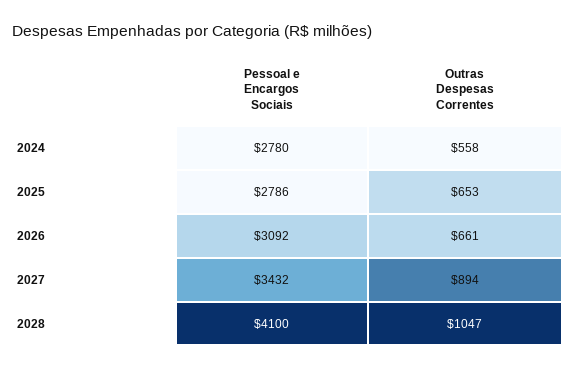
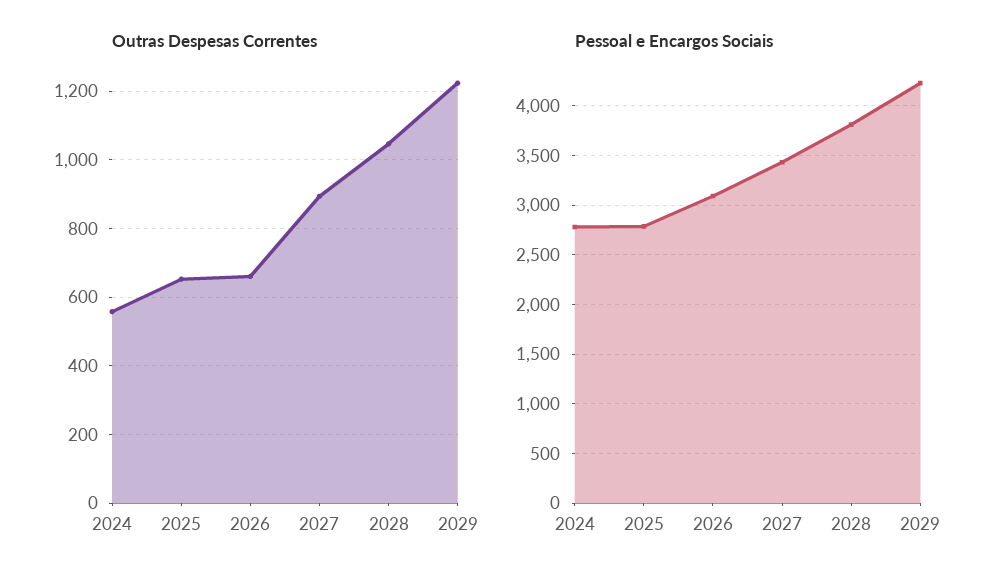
Pessoal e Encargos Sociais, 2028: 4100 -> 3800
Outras Despesas Correntes, 2029: none -> 1220
Pessoal e Encargos Sociais, 2029: none -> 4200

